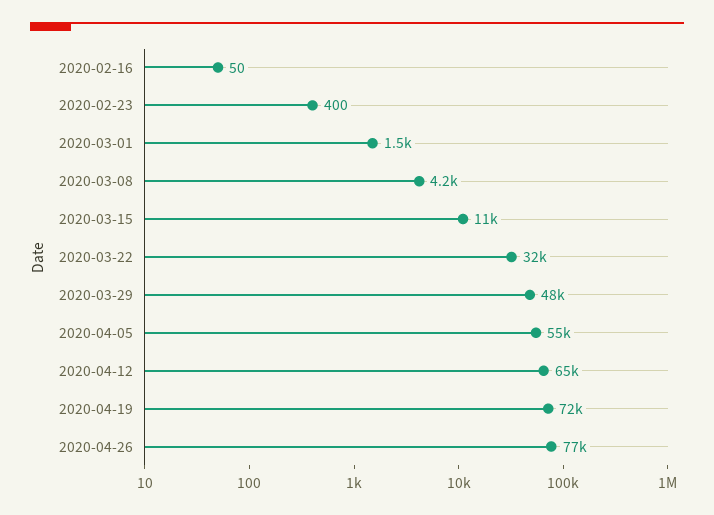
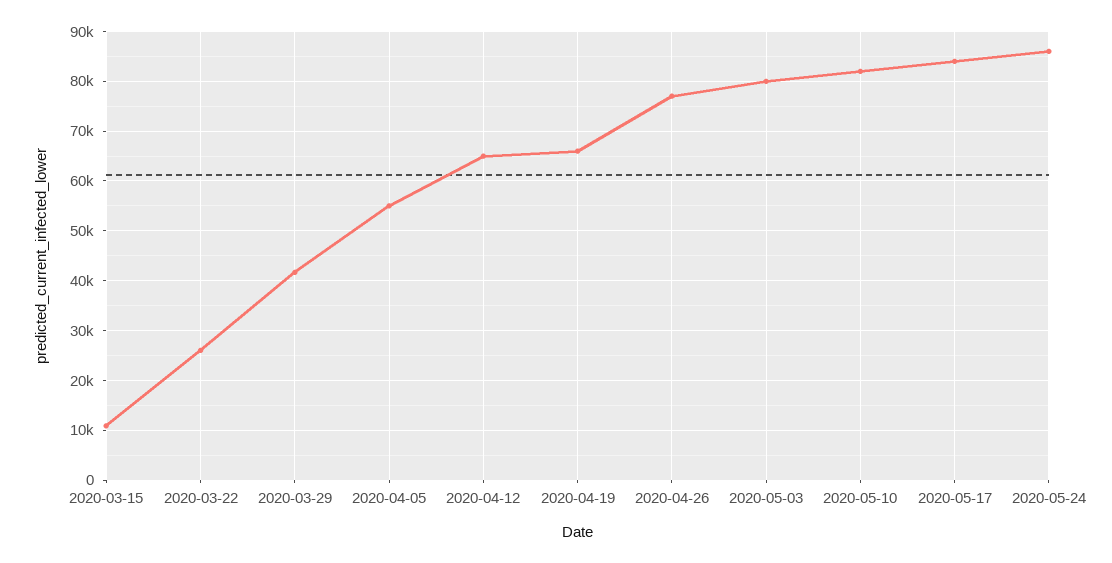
2020-02-16: 50 -> none
2020-02-23: 400 -> none
2020-03-01: 1500 -> none
2020-03-08: 4200 -> none
2020-03-22: 32000 -> 26000
2020-03-29: 48000 -> 42000
2020-04-19: 72000 -> 66000
2020-05-03: none -> 80000
2020-05-10: none -> 82000
2020-05-17: none -> 84000
2020-05-24: none -> 86000

